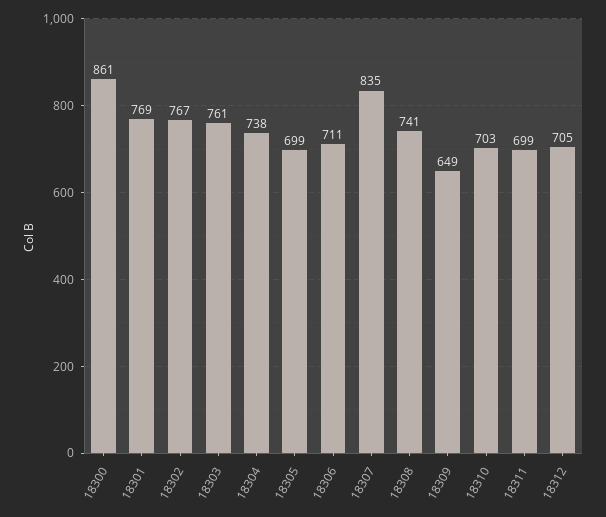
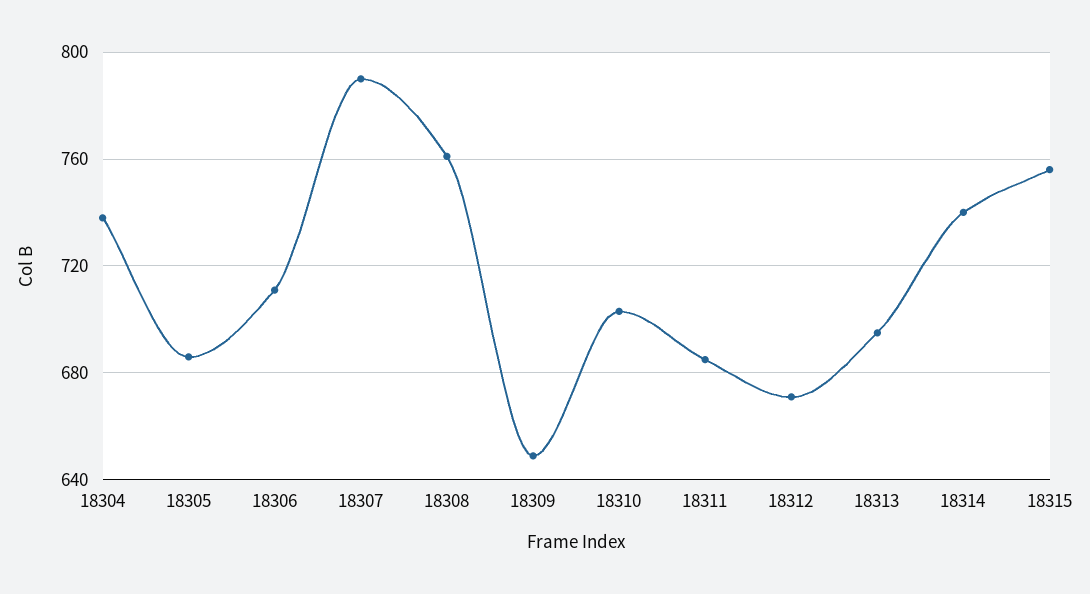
18300: 861 -> none
18301: 769 -> none
18302: 767 -> none
18303: 761 -> none
18305: 699 -> 685
18307: 835 -> 790
18308: 741 -> 760
18311: 699 -> 685
18312: 705 -> 670
18313: none -> 695
18314: none -> 740
18315: none -> 755

